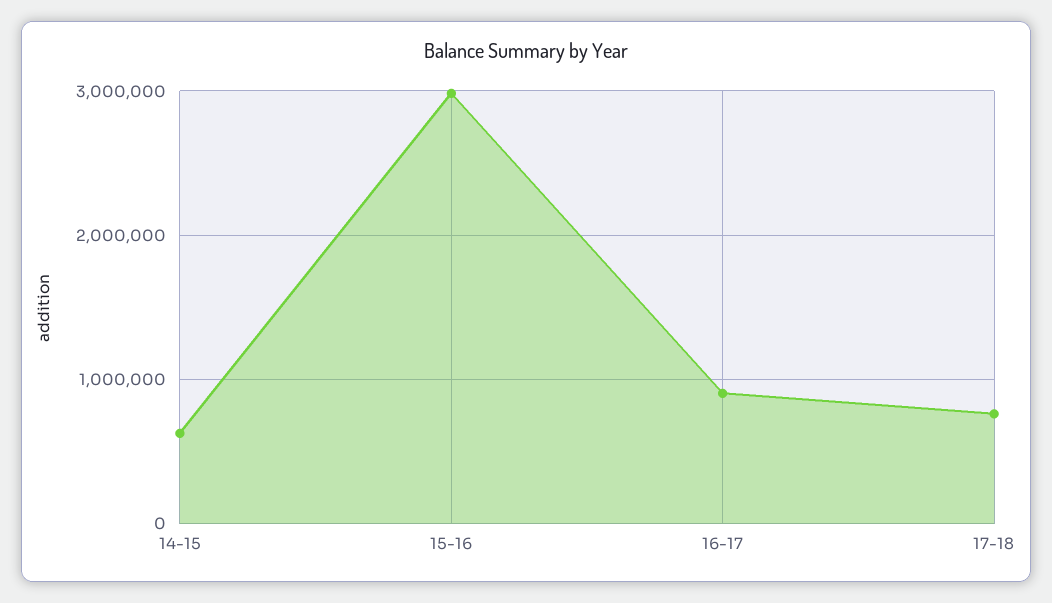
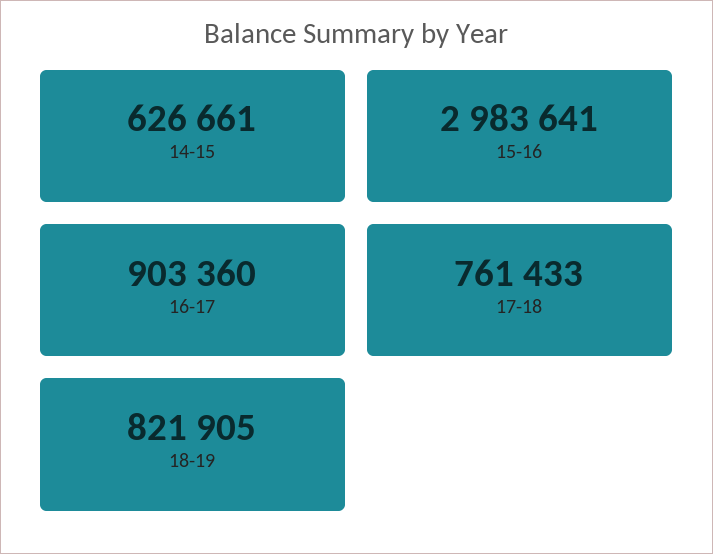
18-19: none -> 821905

